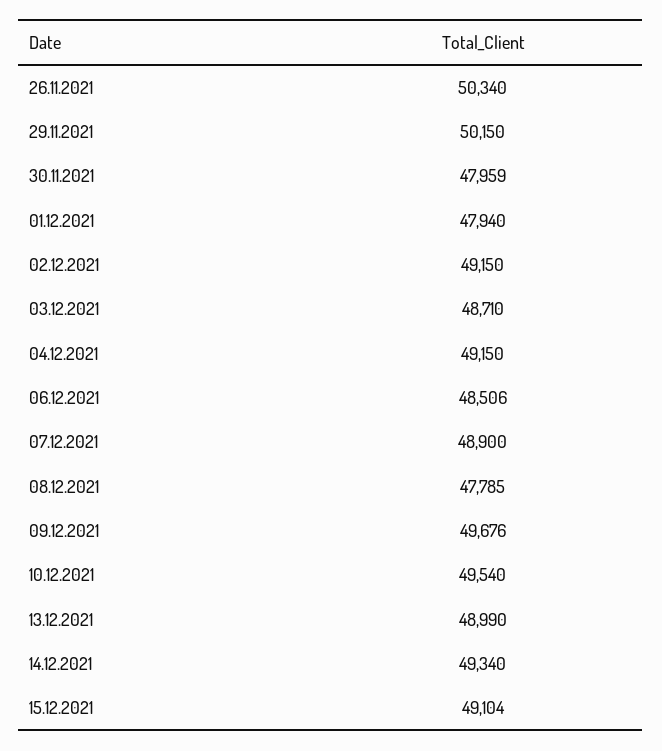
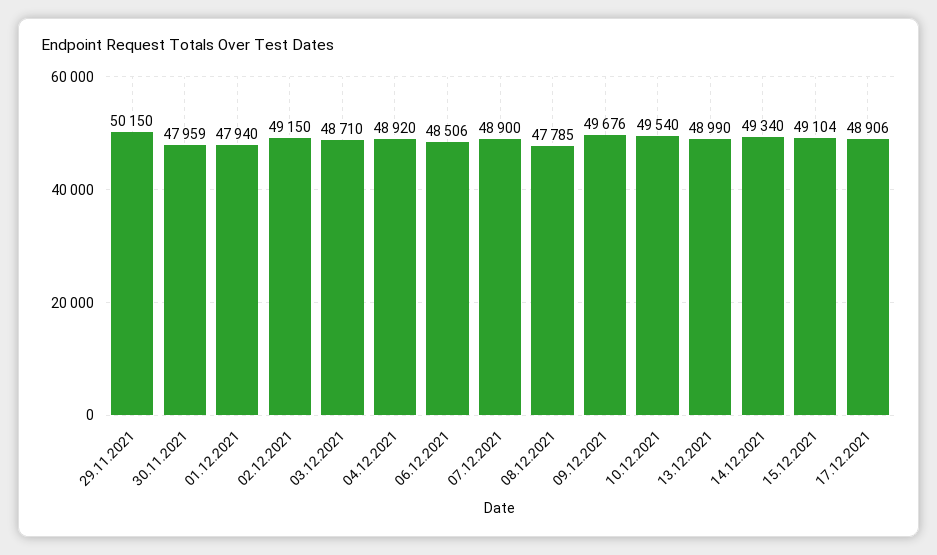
26.11.2021: 50340 -> none
04.12.2021: 49150 -> 48920
17.12.2021: none -> 48906

